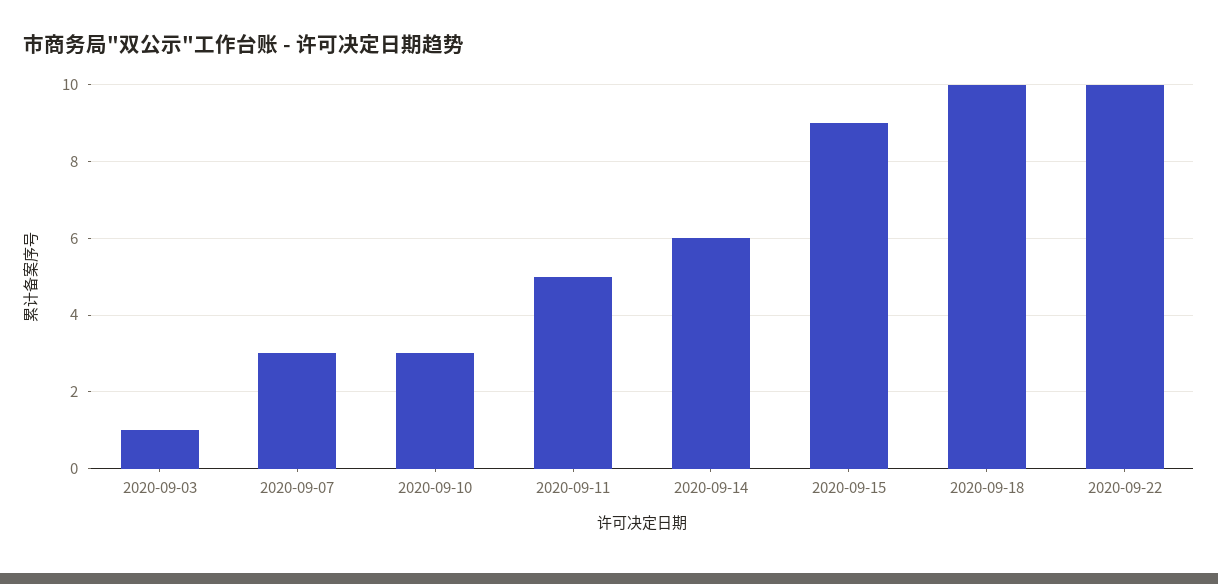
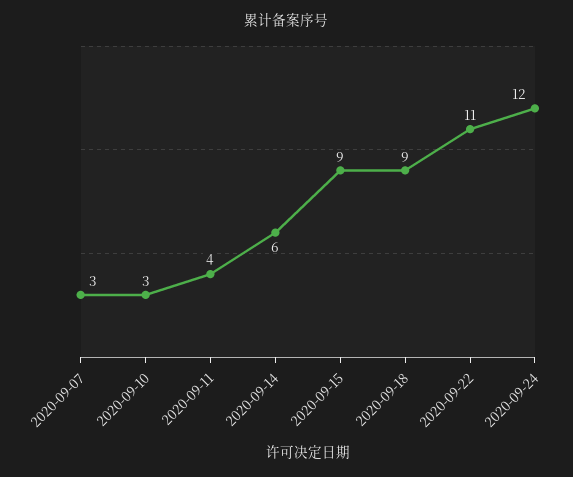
2020-09-03: 1 -> none
2020-09-11: 5 -> 4
2020-09-18: 10 -> 9
2020-09-22: 10 -> 11
2020-09-24: none -> 12

